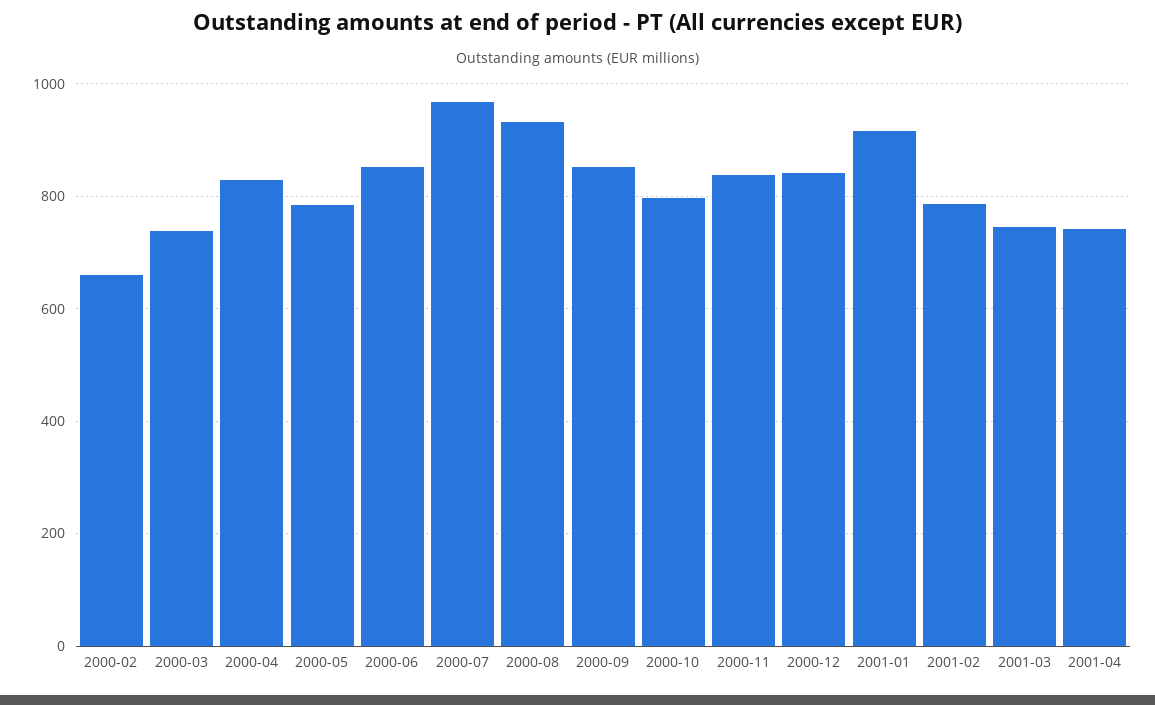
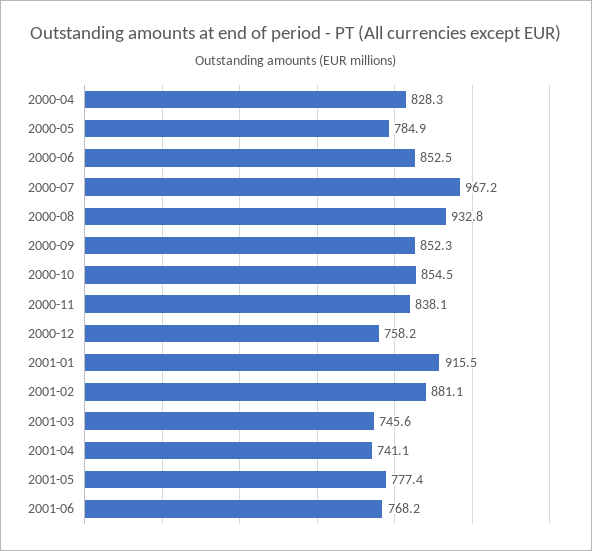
2000-02: 660 -> none
2000-03: 740 -> none
2000-10: 800 -> 854.5
2000-12: 840 -> 758.2
2001-02: 780 -> 881.1
2001-05: none -> 777.4
2001-06: none -> 768.2

